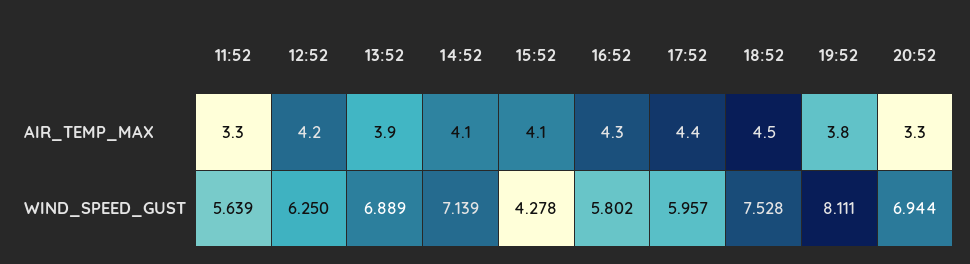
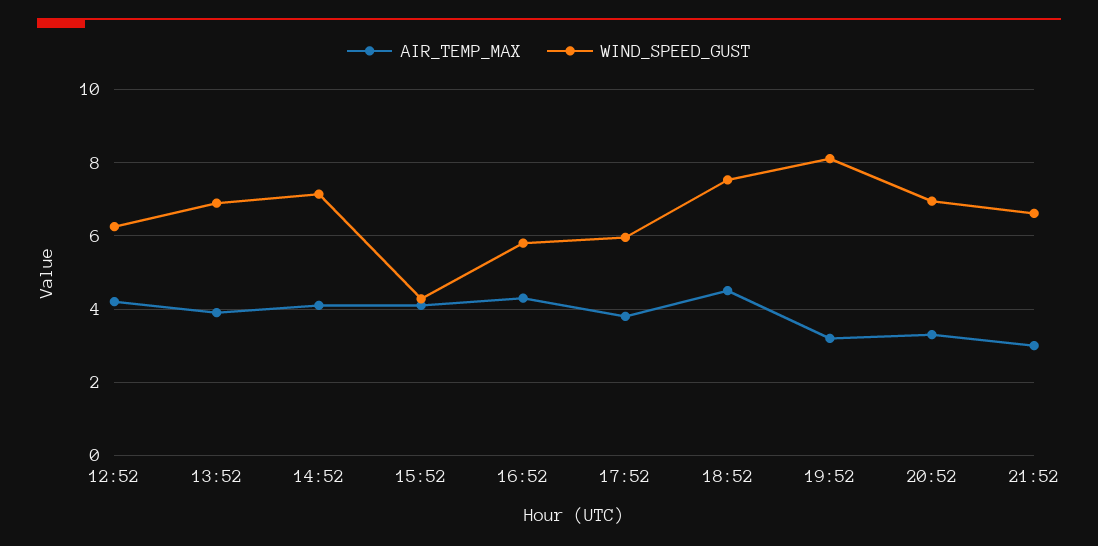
AIR_TEMP_MAX, 11:52: 3.3 -> none
AIR_TEMP_MAX, 17:52: 4.4 -> 3.8
AIR_TEMP_MAX, 19:52: 3.8 -> 3.2
WIND_SPEED_GUST, 11:52: 5.639 -> none
AIR_TEMP_MAX, 21:52: none -> 3
WIND_SPEED_GUST, 21:52: none -> 6.6

